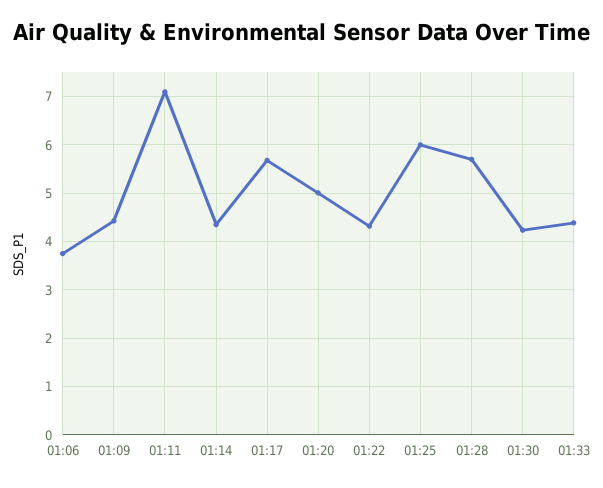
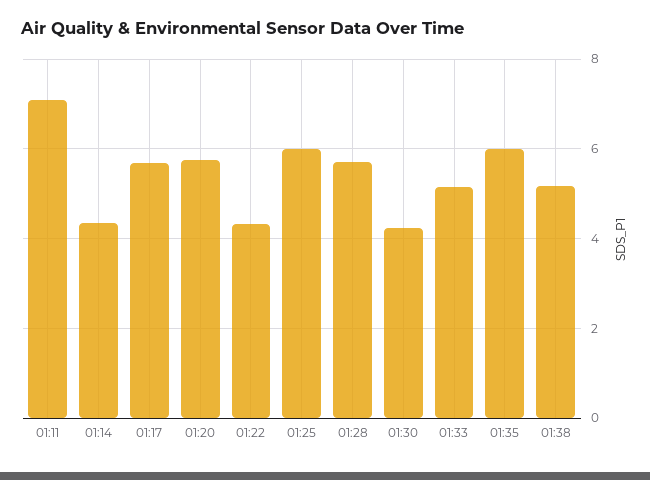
01:06: 3.8 -> none
01:09: 4.4 -> none
01:20: 5 -> 5.8
01:33: 4.4 -> 5.2
01:35: none -> 6
01:38: none -> 5.2

